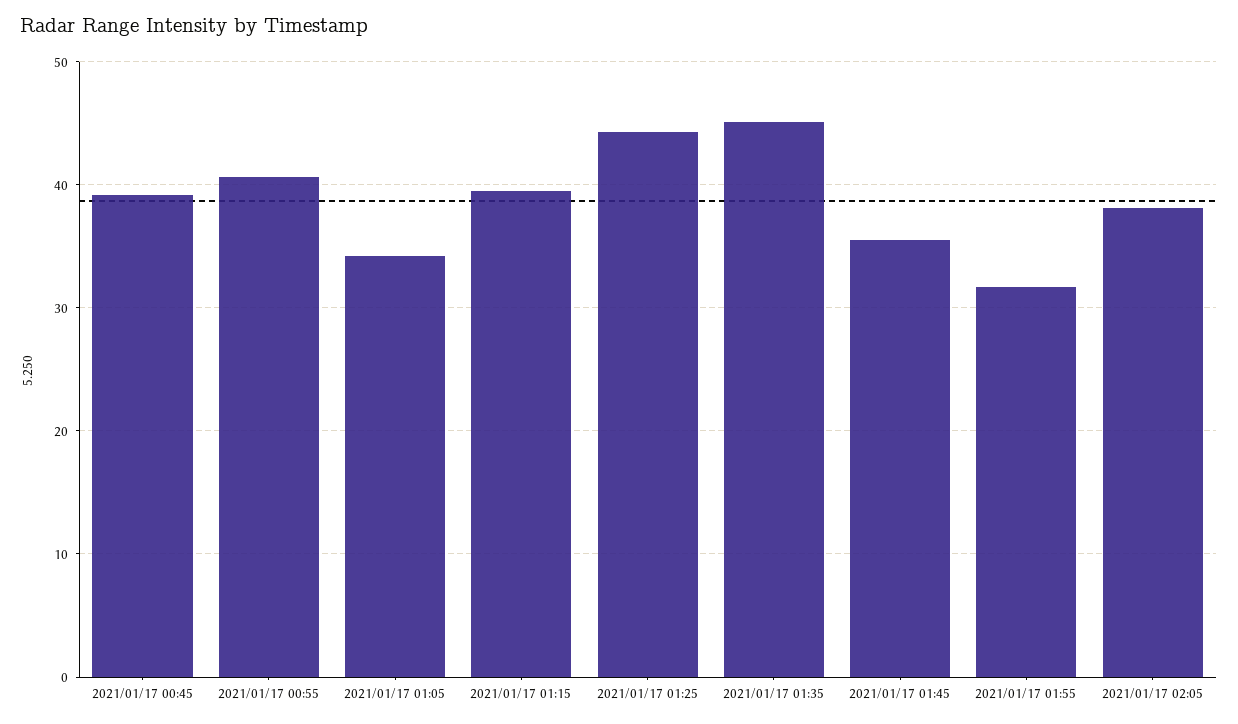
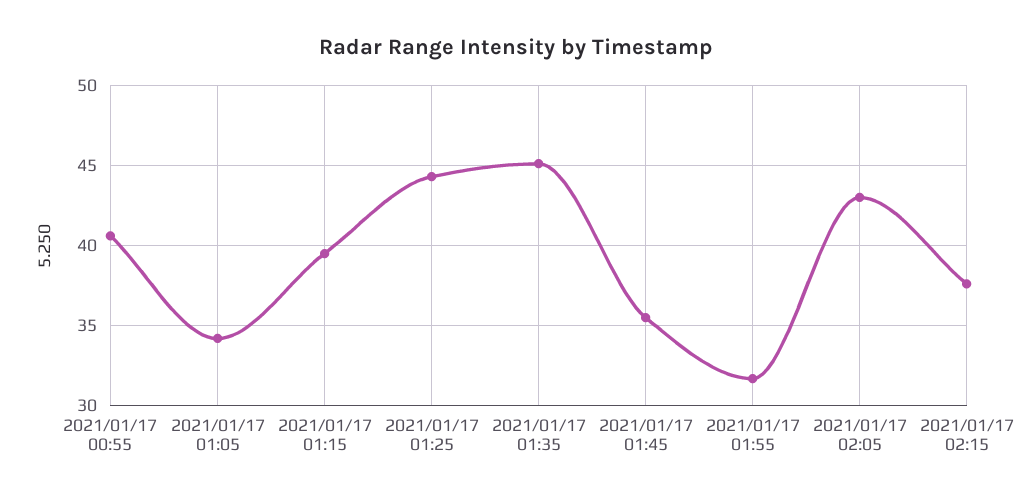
2021/01/17 00:45: 39 -> none
2021/01/17 02:05: 38 -> 43
2021/01/17 02:15: none -> 37.5

